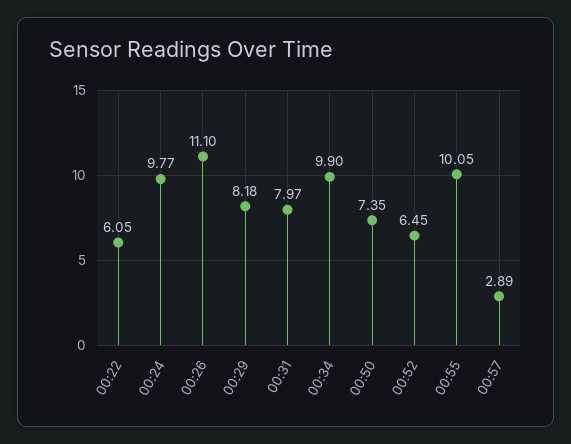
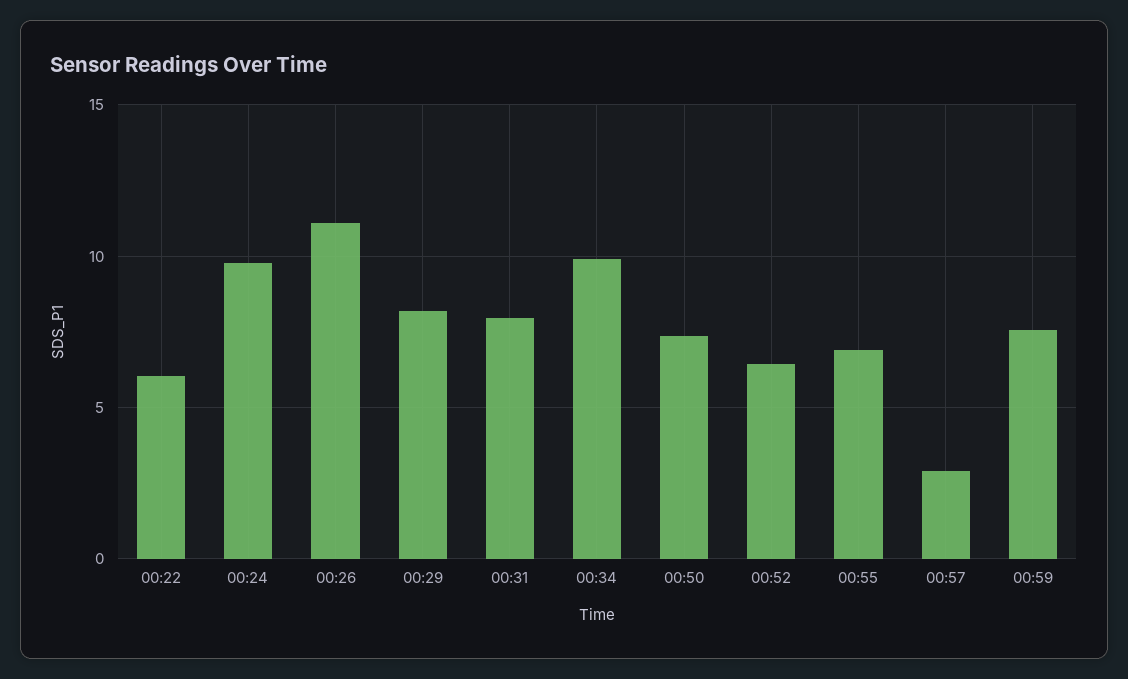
00:55: 10.05 -> 7
00:59: none -> 7.5

